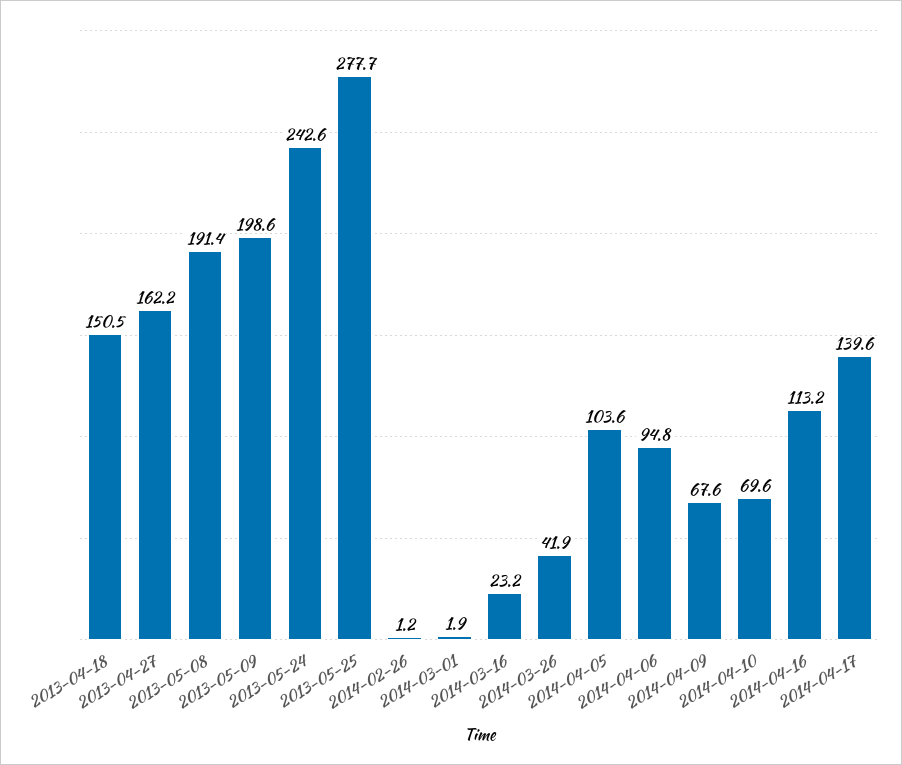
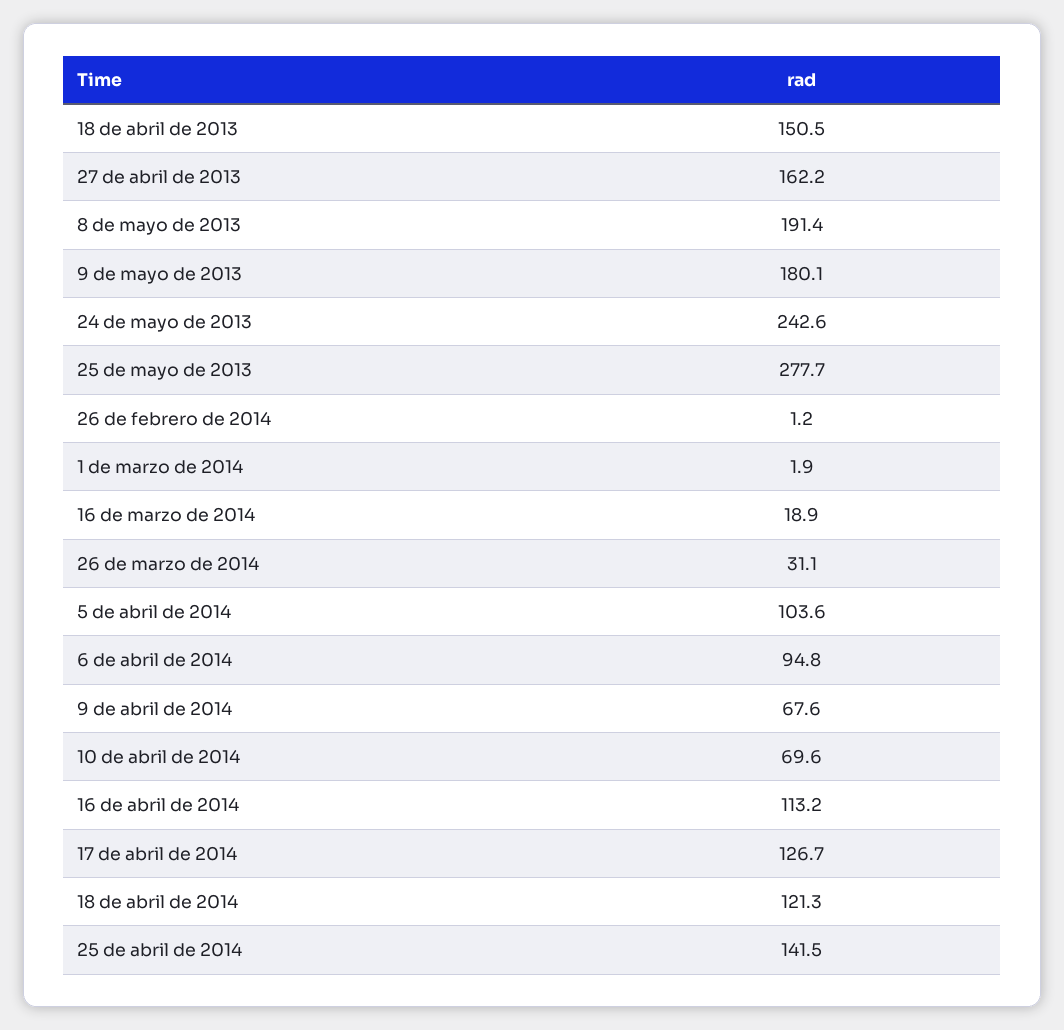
2013-05-09: 198.6 -> 180.1
2014-03-16: 23.2 -> 18.9
2014-03-26: 41.9 -> 31.1
2014-04-17: 139.6 -> 126.7
18 de abril de 2014: none -> 121.3
25 de abril de 2014: none -> 141.5

